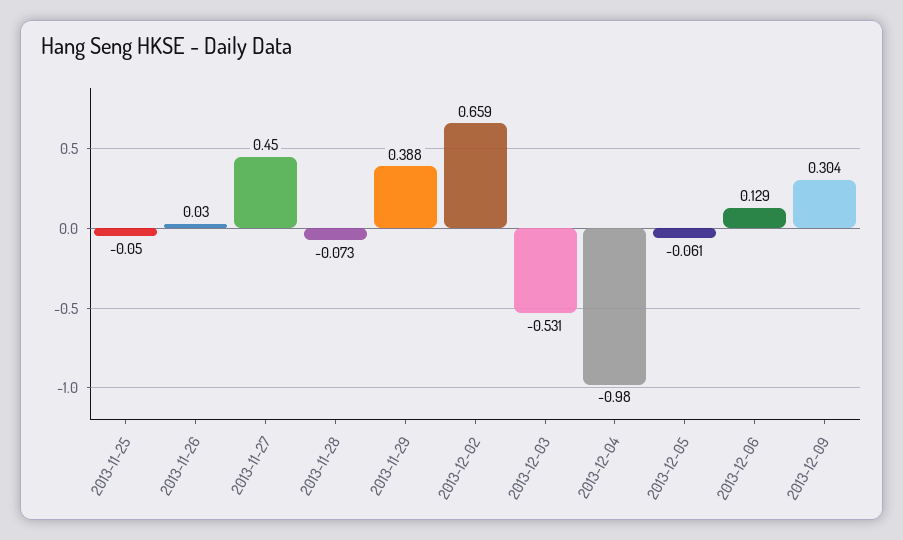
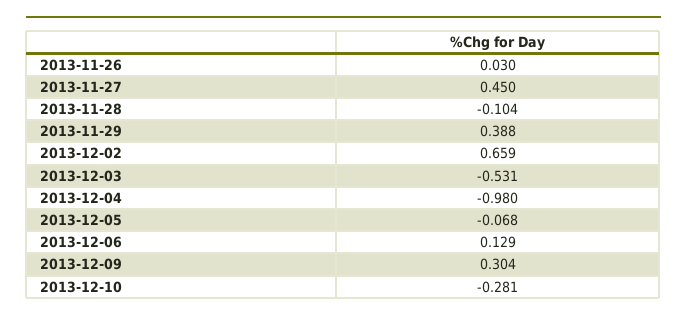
2013-11-25: -0.05 -> none
2013-11-28: -0.073 -> -0.104
2013-12-05: -0.061 -> -0.068
2013-12-10: none -> -0.281

